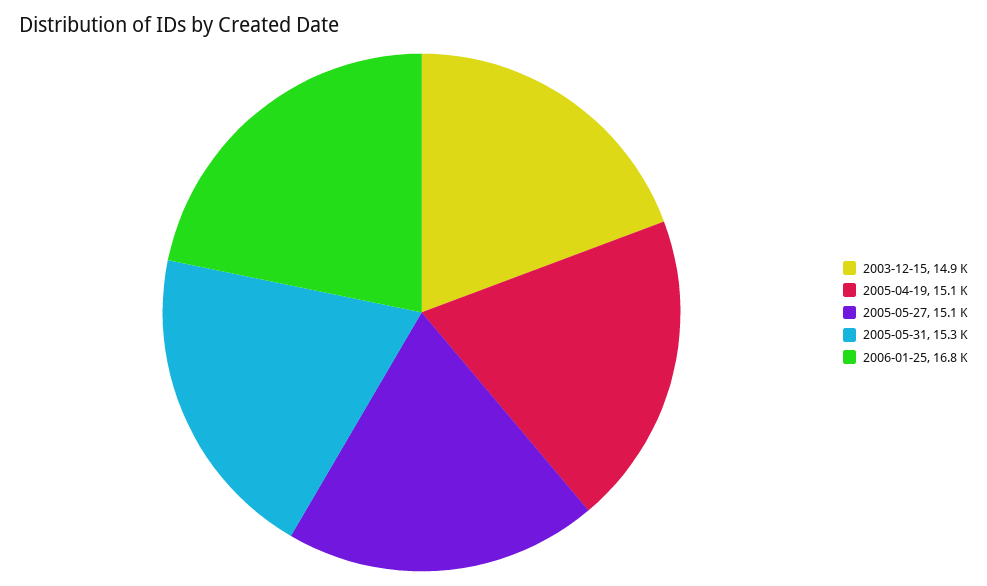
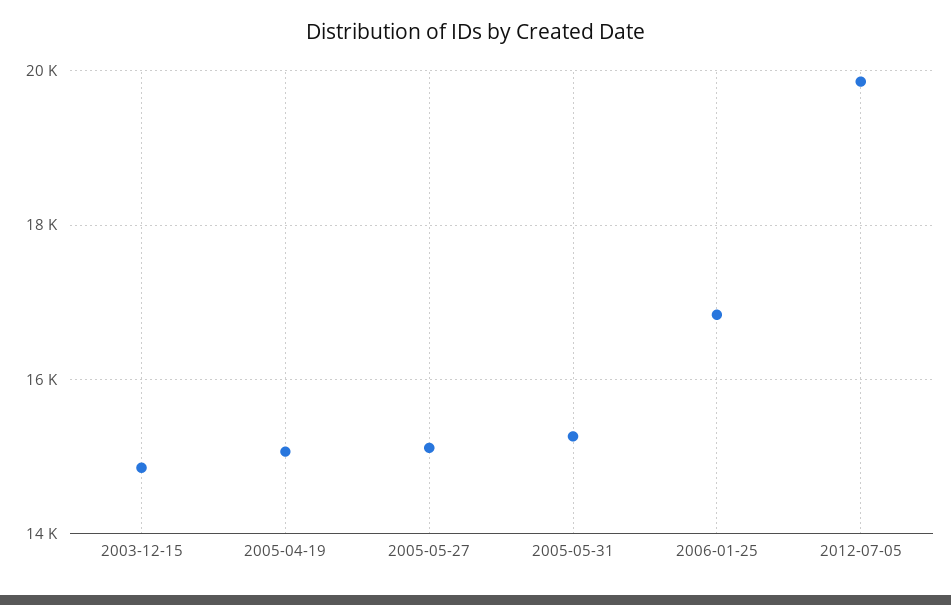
2012-07-05: none -> 19800

